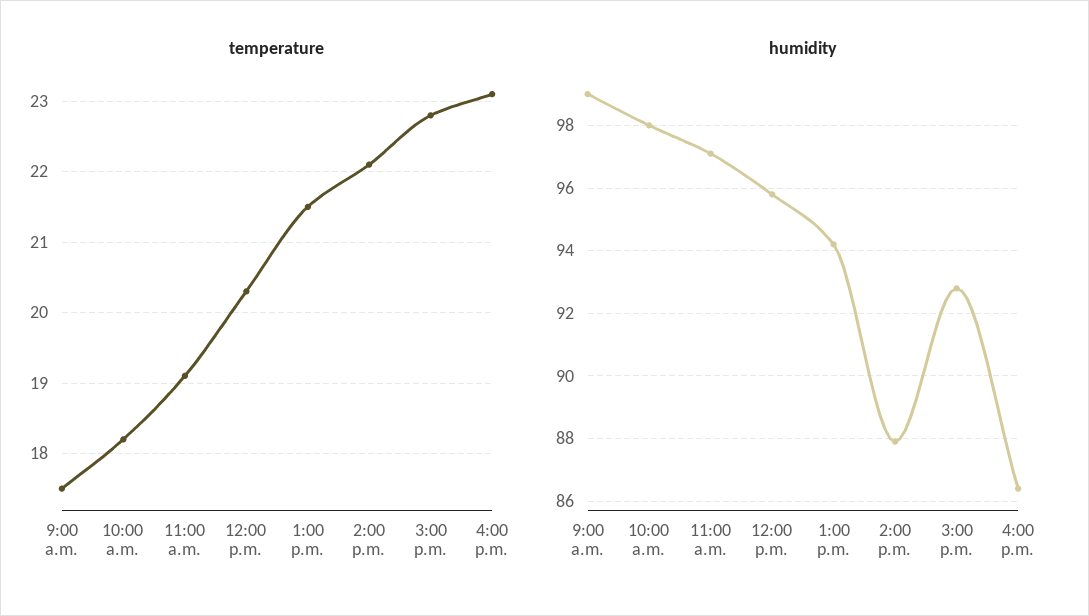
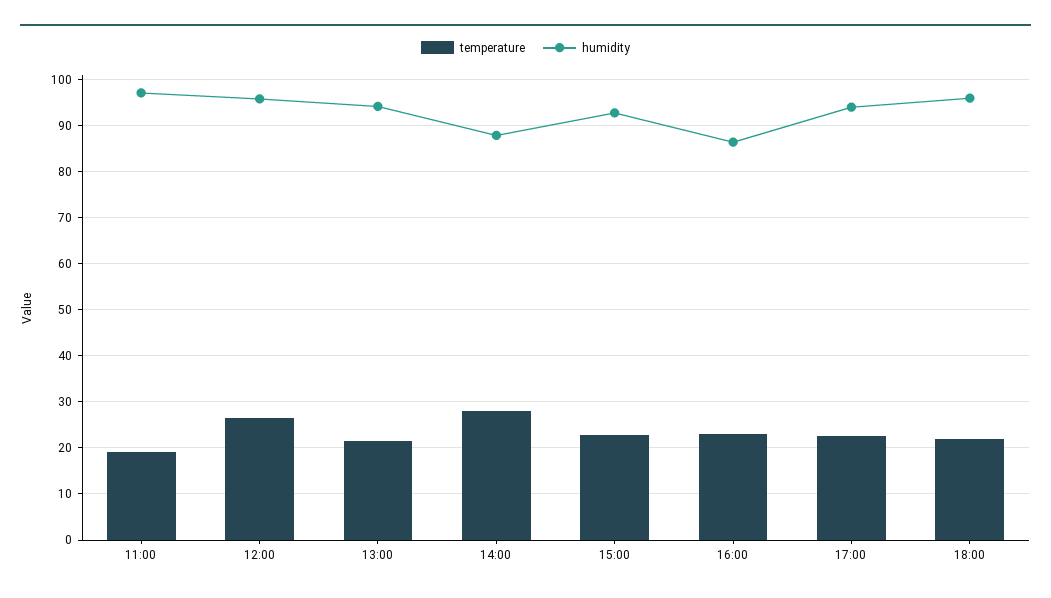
temperature, 9:00 a.m.: 17.5 -> none
temperature, 10:00 a.m.: 18.2 -> none
temperature, 12:00 p.m.: 20.3 -> 26
temperature, 2:00 p.m.: 22.1 -> 28
humidity, 9:00 a.m.: 99 -> none
humidity, 10:00 a.m.: 98 -> none
temperature, 17:00: none -> 22
humidity, 17:00: none -> 94
temperature, 18:00: none -> 22
humidity, 18:00: none -> 96

